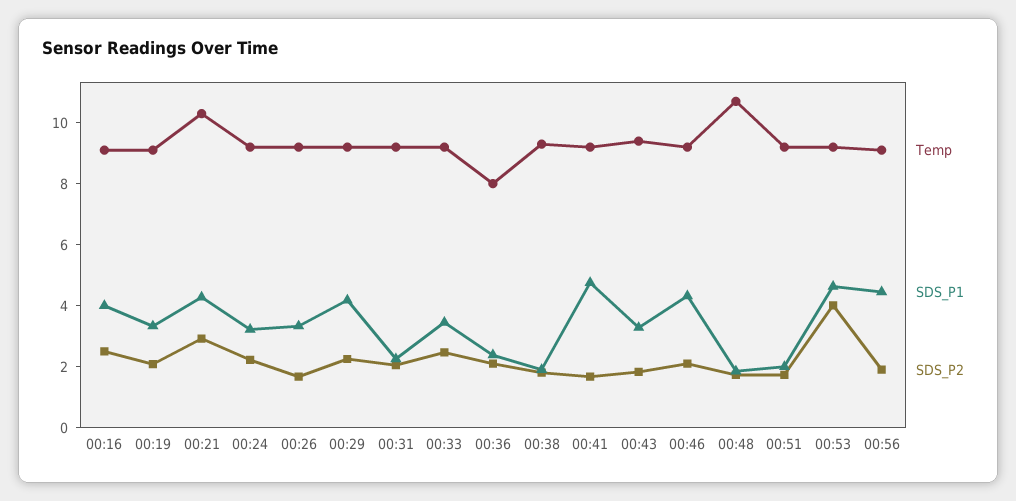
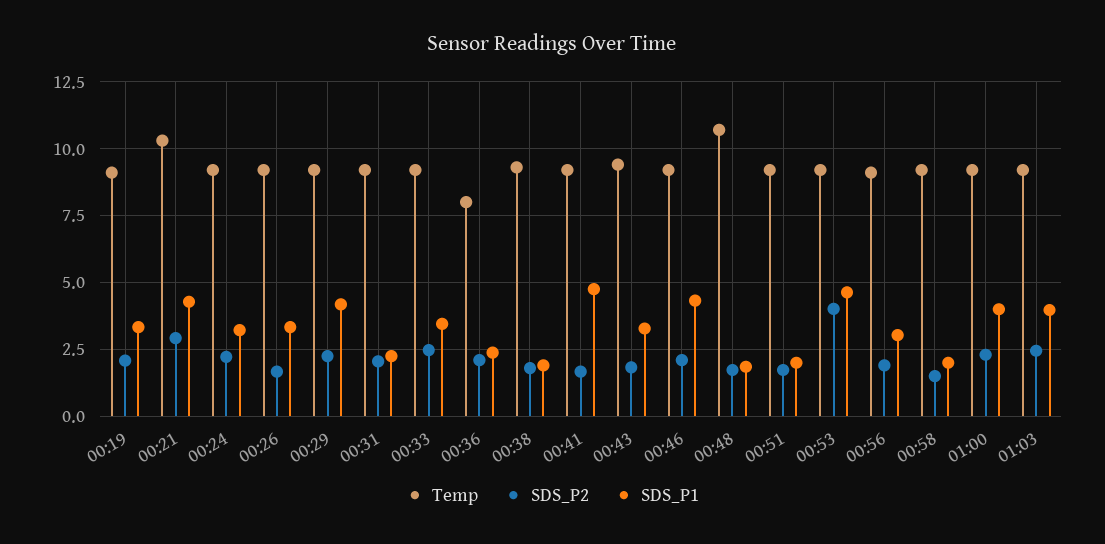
Temp, 00:16: 9 -> none
SDS_P1, 00:16: 4 -> none
SDS_P2, 00:16: 2.5 -> none
SDS_P1, 00:56: 4.5 -> 3
Temp, 00:58: none -> 9.25
SDS_P2, 00:58: none -> 1.5
SDS_P1, 00:58: none -> 2
Temp, 01:00: none -> 9.25
SDS_P2, 01:00: none -> 2.25
SDS_P1, 01:00: none -> 4
Temp, 01:03: none -> 9.25
SDS_P2, 01:03: none -> 2.5
SDS_P1, 01:03: none -> 4

